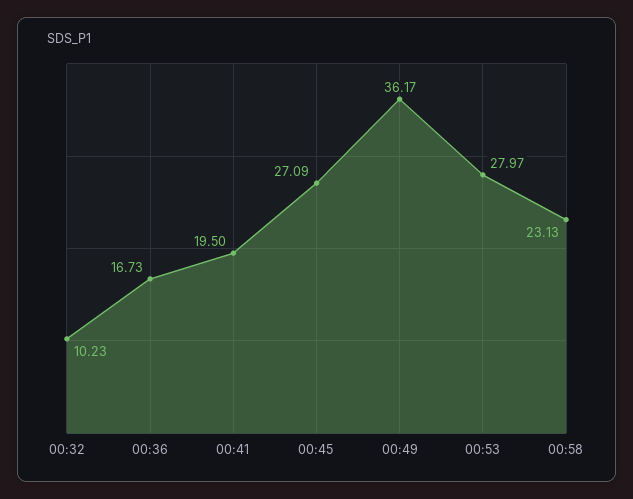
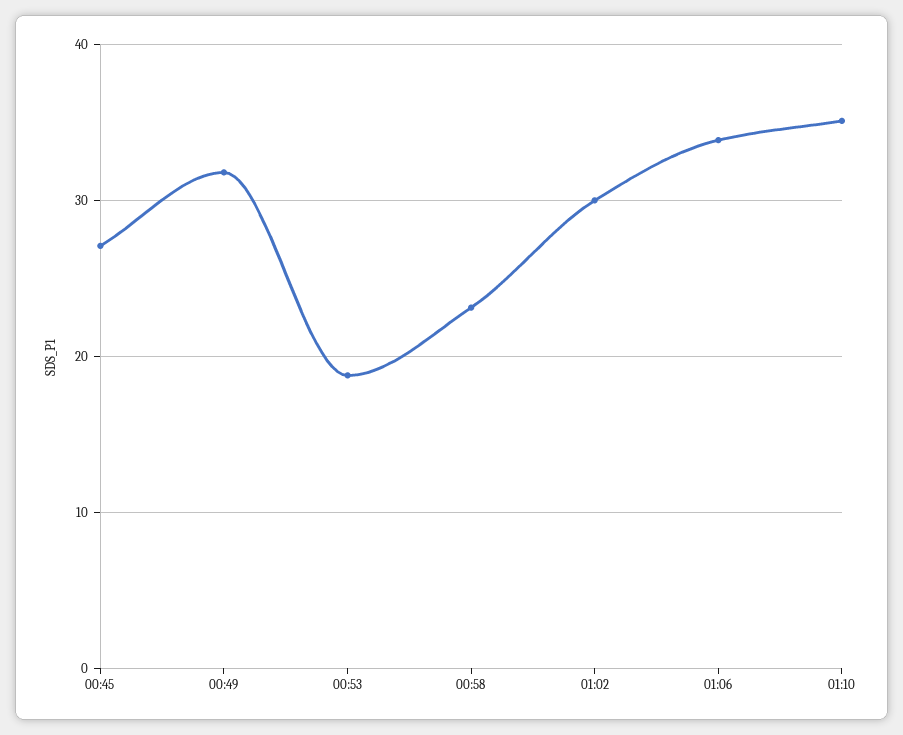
00:32: 10.23 -> none
00:36: 16.73 -> none
00:41: 19.5 -> none
00:49: 36.17 -> 32
00:53: 27.97 -> 19
01:02: none -> 30
01:06: none -> 34
01:10: none -> 35

